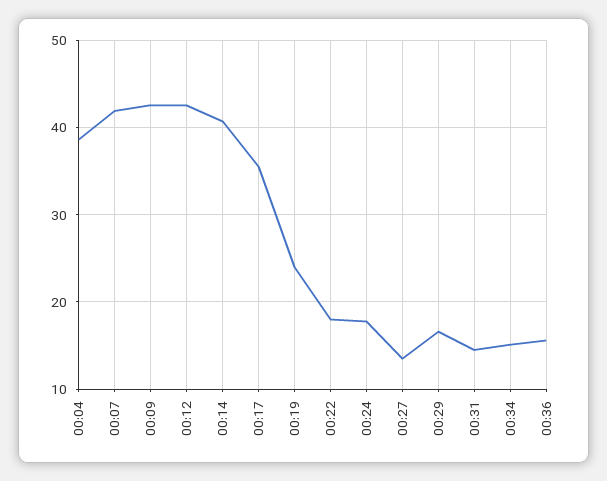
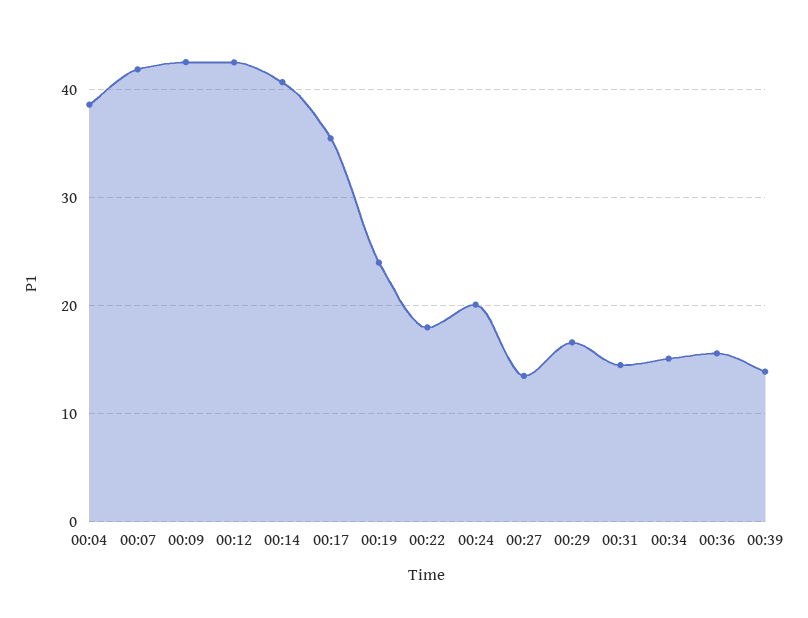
00:24: 18 -> 20
00:39: none -> 14

